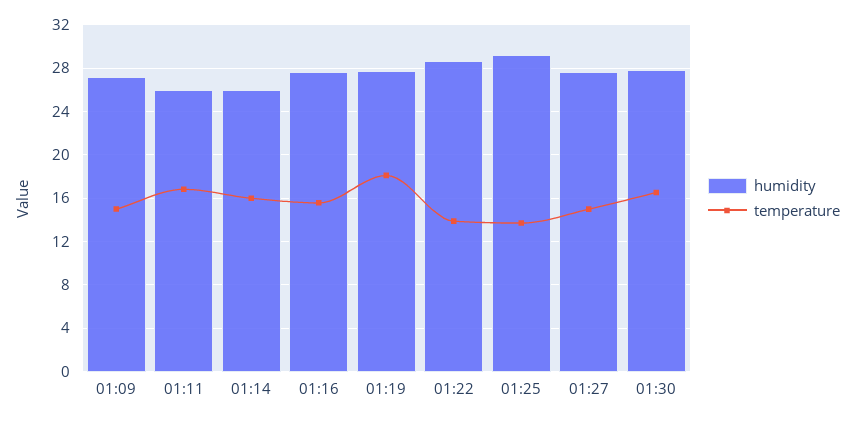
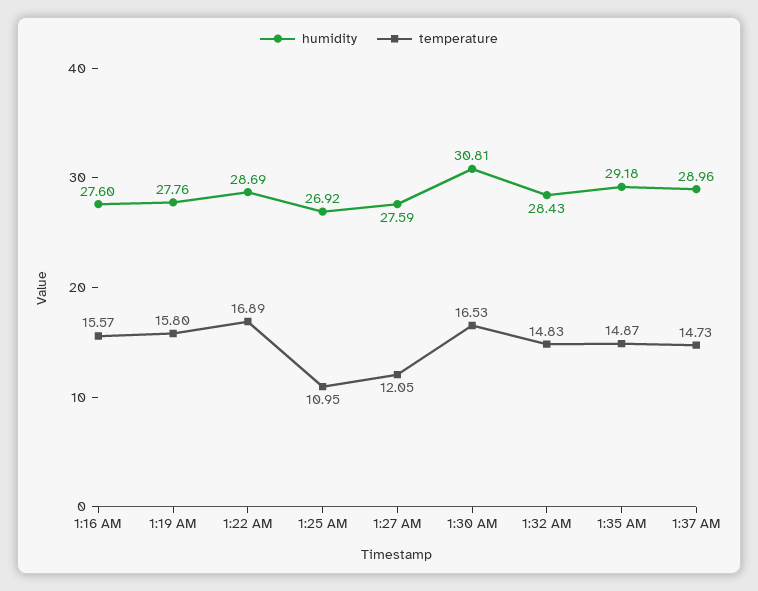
humidity, 01:09: 27 -> none
temperature, 01:09: 15 -> none
humidity, 01:11: 26 -> none
temperature, 01:11: 17 -> none
humidity, 01:14: 26 -> none
temperature, 01:14: 16 -> none
temperature, 01:19: 18 -> 15.8
temperature, 01:22: 14 -> 16.89
humidity, 01:25: 29 -> 26.92
temperature, 01:25: 14 -> 10.95
temperature, 01:27: 15 -> 12.05
humidity, 01:30: 28 -> 30.81
humidity, 1:32 AM: none -> 28.43
temperature, 1:32 AM: none -> 14.83
humidity, 1:35 AM: none -> 29.18
temperature, 1:35 AM: none -> 14.87
humidity, 1:37 AM: none -> 28.96
temperature, 1:37 AM: none -> 14.73

